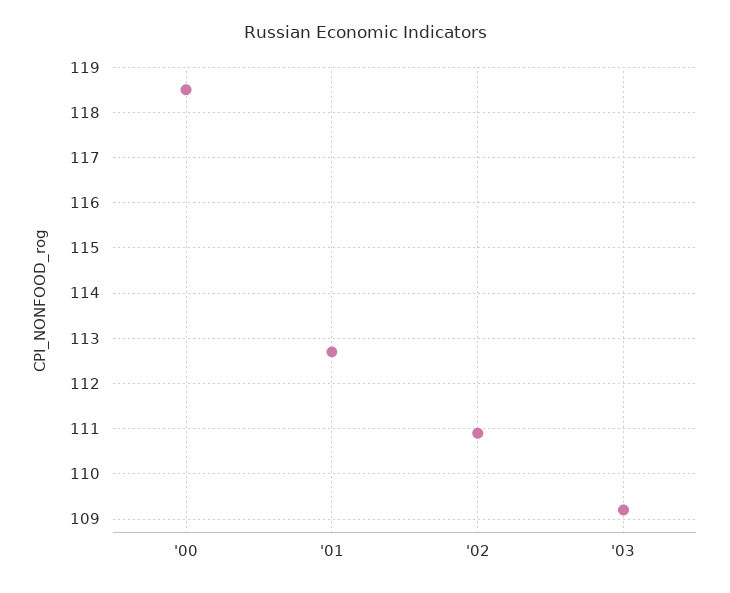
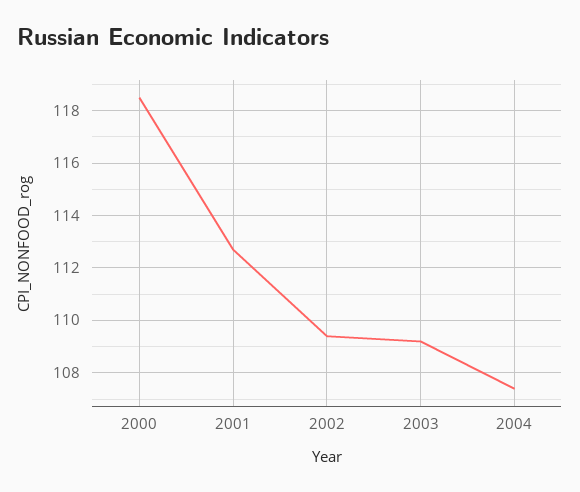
'02: 111 -> 109.5
2004: none -> 107.5

